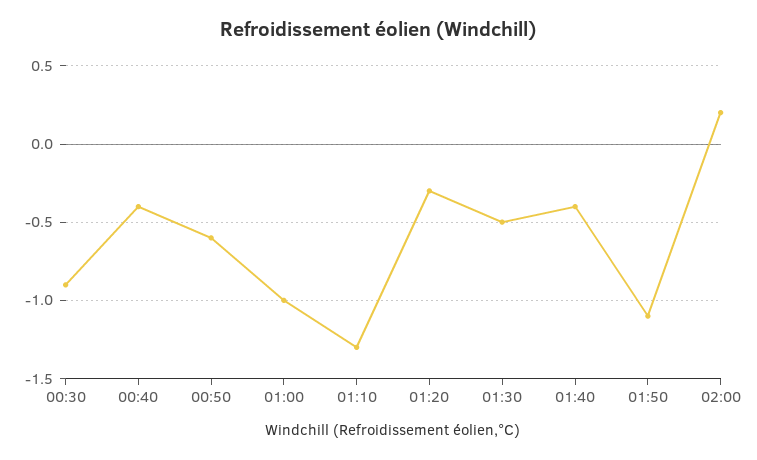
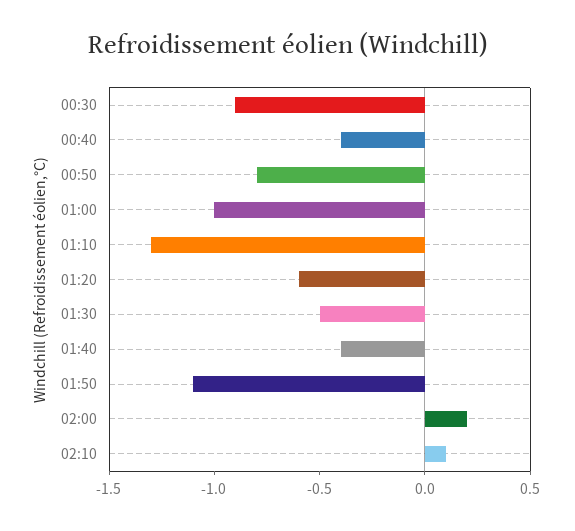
00:50: -0.6 -> -0.8
01:20: -0.3 -> -0.6
02:10: none -> 0.1

